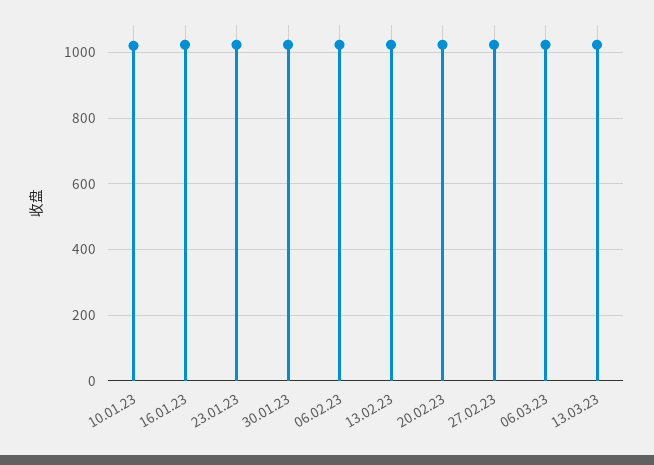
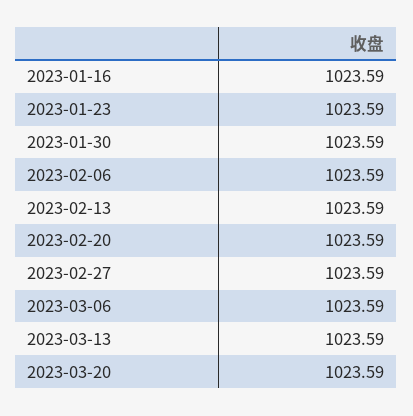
10.01.23: 1020 -> none
2023-03-20: none -> 1023.59

